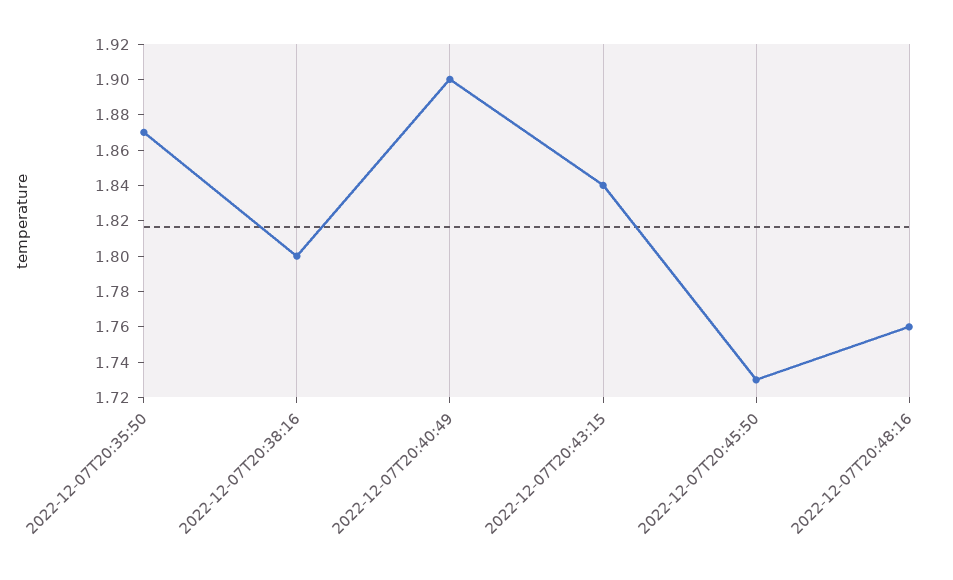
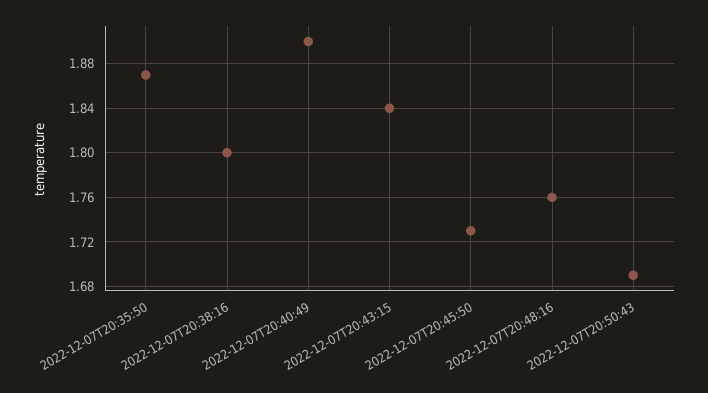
2022-12-07T20:50:43: none -> 1.69

